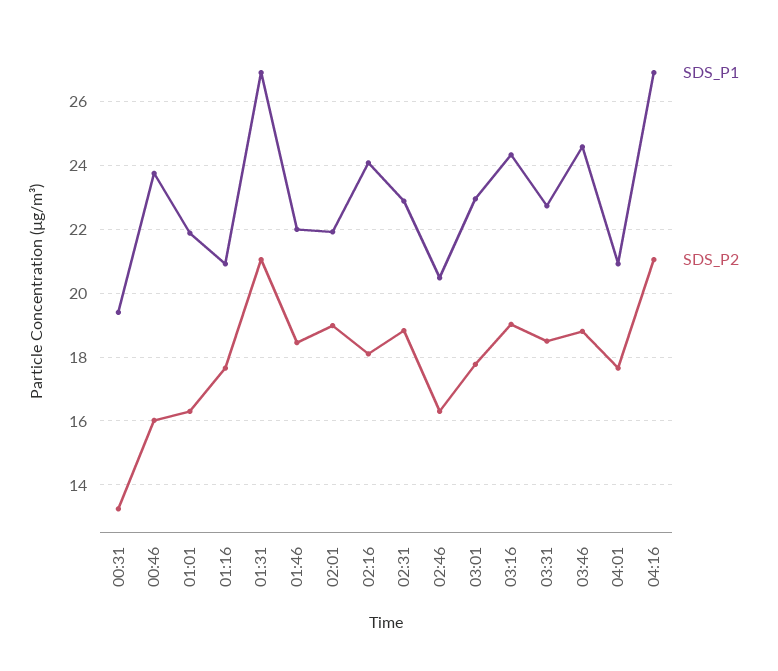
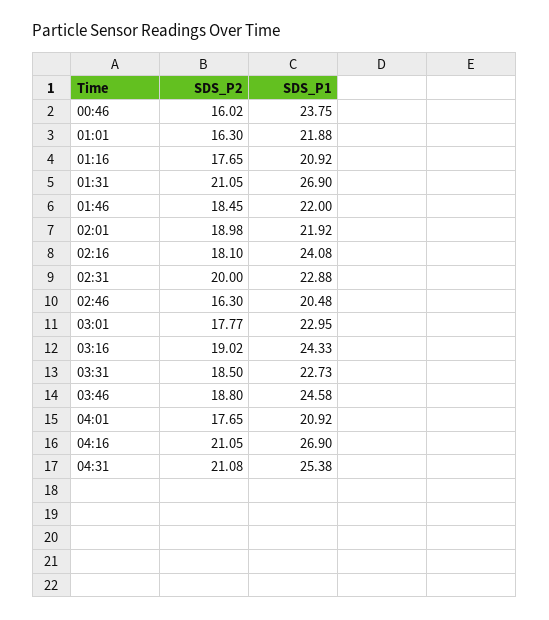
SDS_P1, 00:31: 19.4 -> none
SDS_P2, 00:31: 13.2 -> none
SDS_P2, 02:31: 18.8 -> 20
SDS_P2, 04:31: none -> 21.08
SDS_P1, 04:31: none -> 25.38

